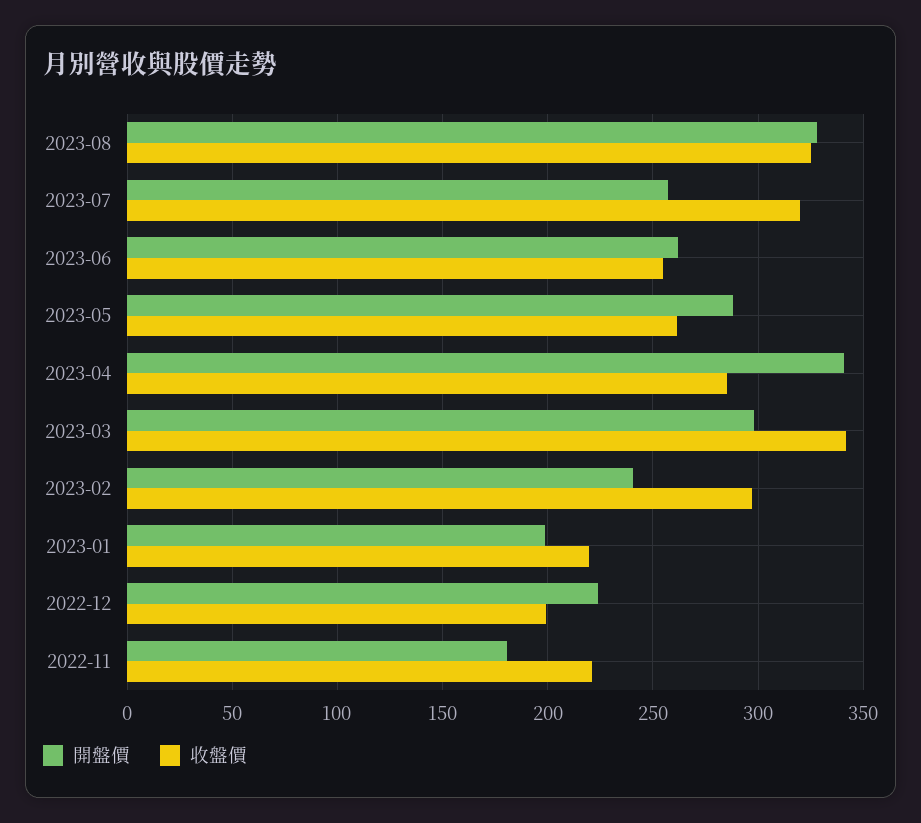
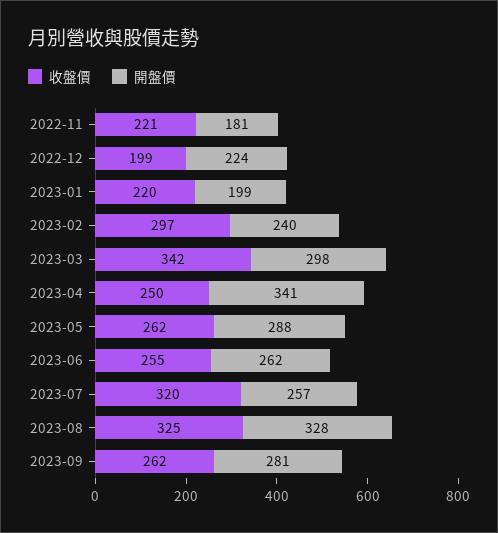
收盤價, 2023-04: 285 -> 250
收盤價, 2023-09: none -> 262
開盤價, 2023-09: none -> 281

